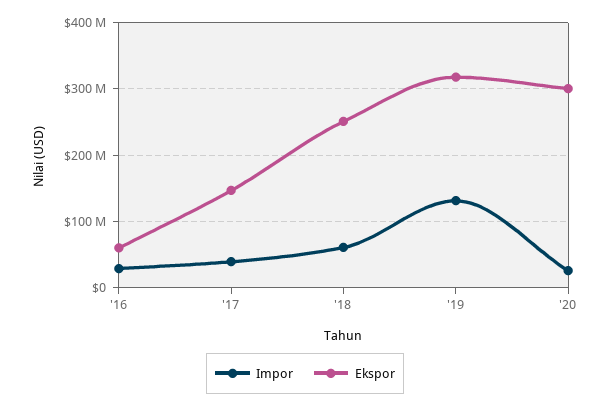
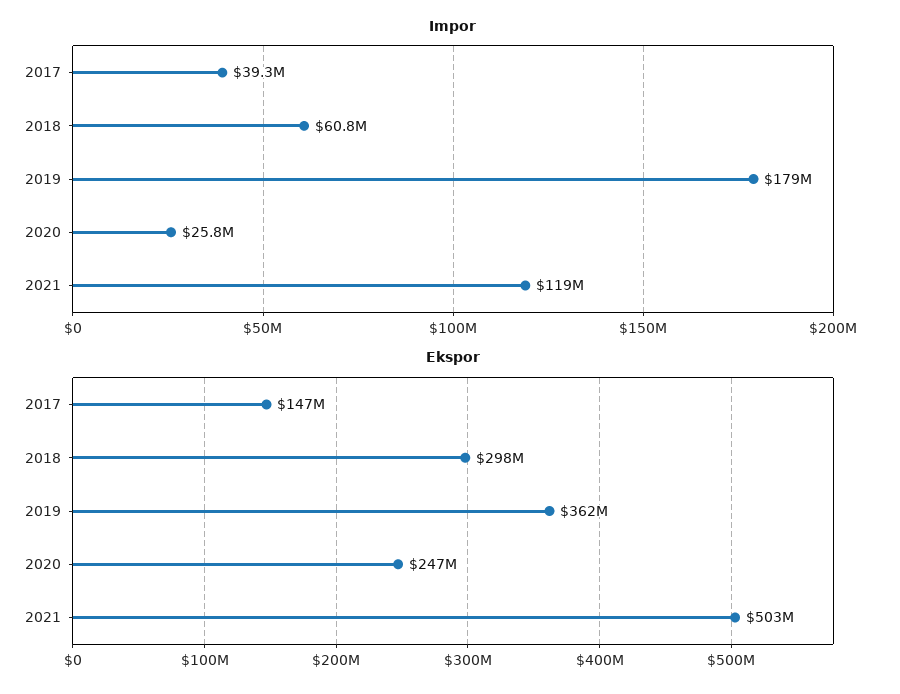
Impor, '16: 30000000 -> none
Ekspor, '16: 60000000 -> none
Ekspor, '18: 250000000 -> 298000000
Impor, '19: 130000000 -> 179000000
Ekspor, '19: 320000000 -> 362000000
Ekspor, '20: 300000000 -> 247000000
Impor, 2021: none -> 119000000
Ekspor, 2021: none -> 503000000

